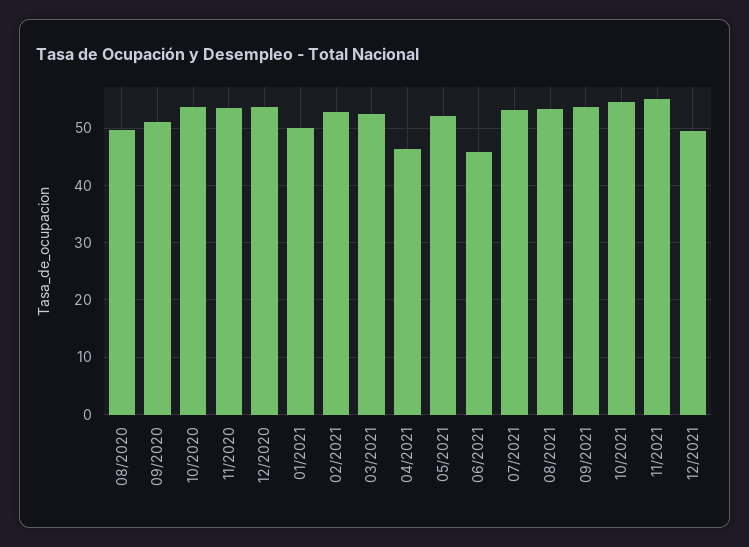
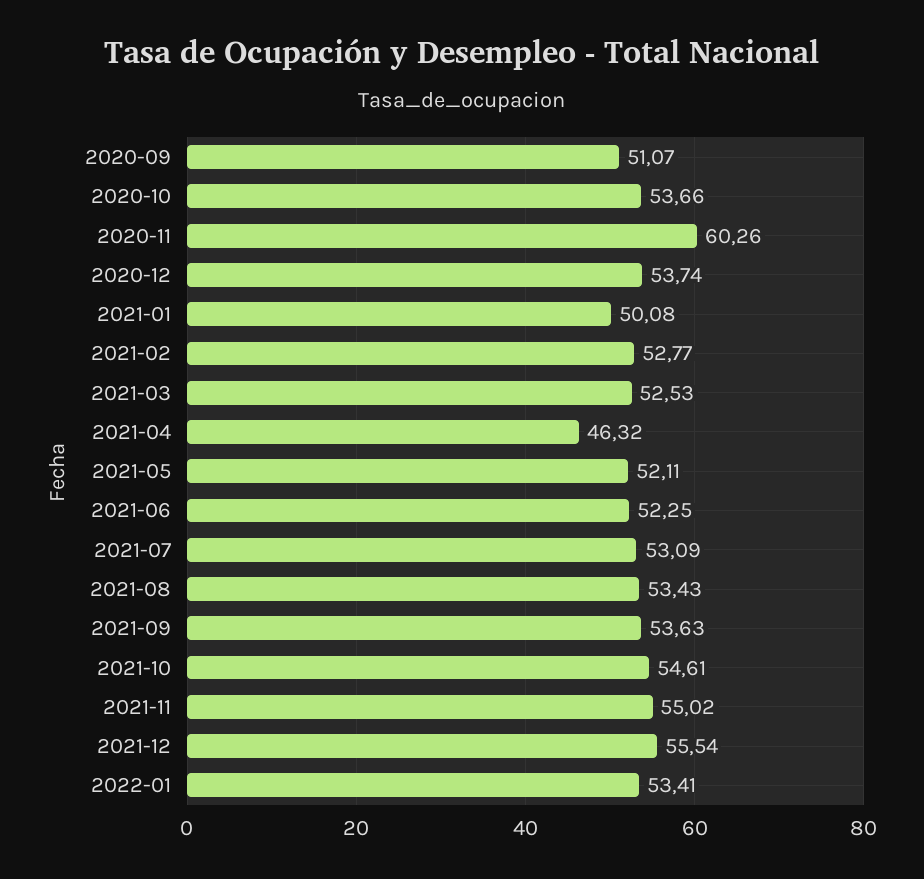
08/2020: 50 -> none
11/2020: 54 -> 60.26
06/2021: 46 -> 52.25
12/2021: 50 -> 55.54
2022-01: none -> 53.41

